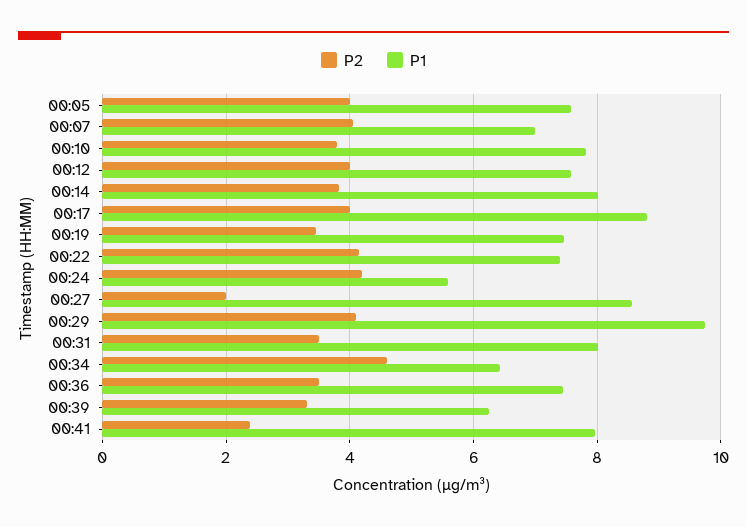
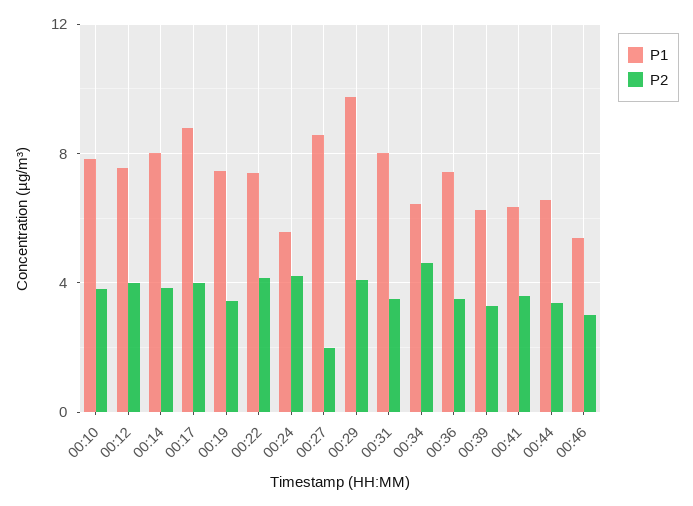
P2, 00:05: 4 -> none
P1, 00:05: 7.6 -> none
P2, 00:07: 4 -> none
P1, 00:07: 7 -> none
P2, 00:41: 2.4 -> 3.5
P1, 00:41: 8 -> 6.5
P1, 00:44: none -> 6.5
P2, 00:44: none -> 3.5
P1, 00:46: none -> 5.5
P2, 00:46: none -> 3

